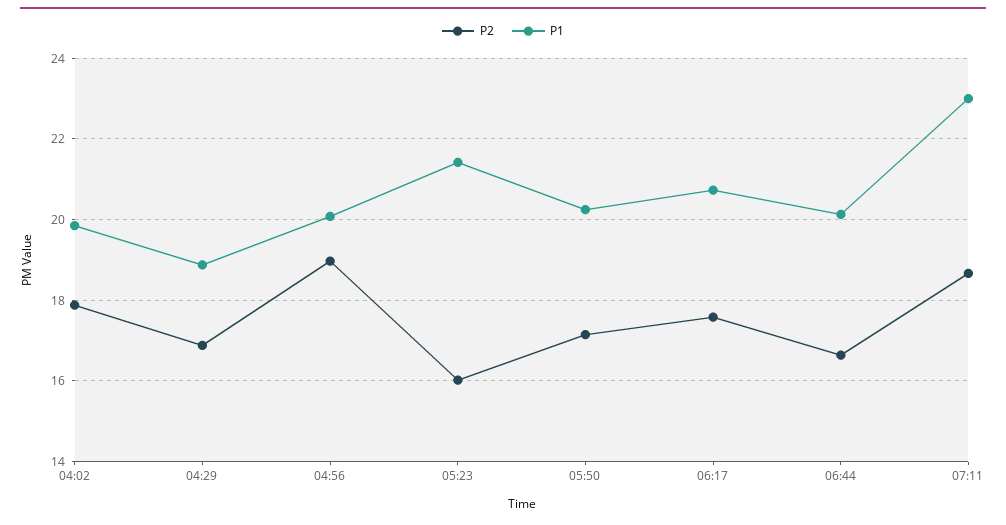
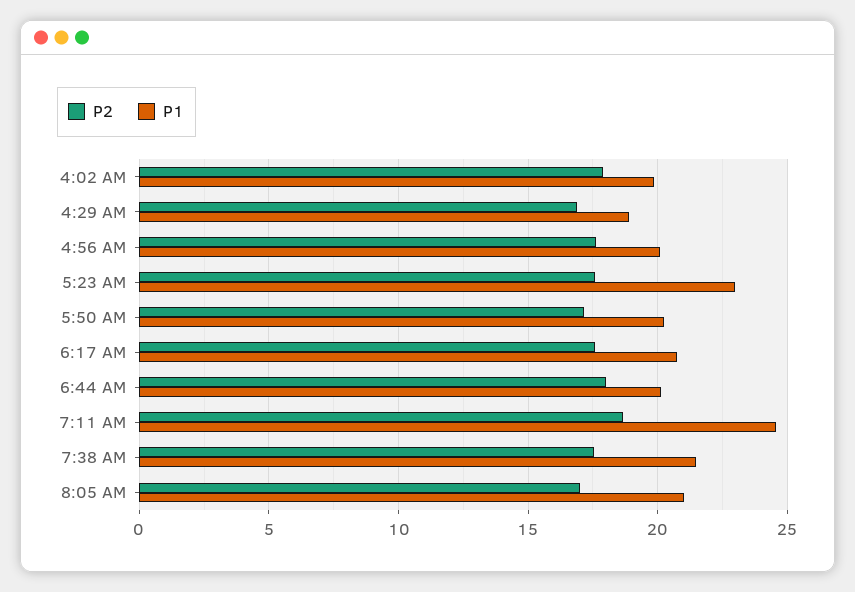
P2, 04:56: 19 -> 17.5
P2, 05:23: 16 -> 17.5
P1, 05:23: 21.4 -> 23
P2, 06:44: 16.6 -> 18
P1, 07:11: 23 -> 24.5
P2, 7:38 AM: none -> 17.5
P1, 7:38 AM: none -> 21.5
P2, 8:05 AM: none -> 17
P1, 8:05 AM: none -> 21

